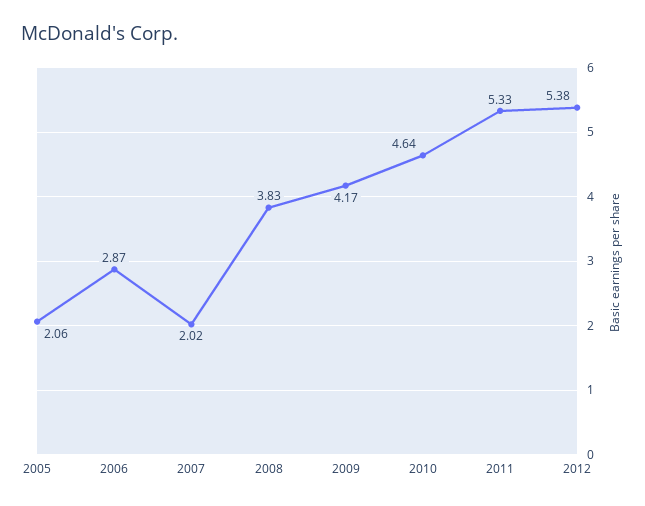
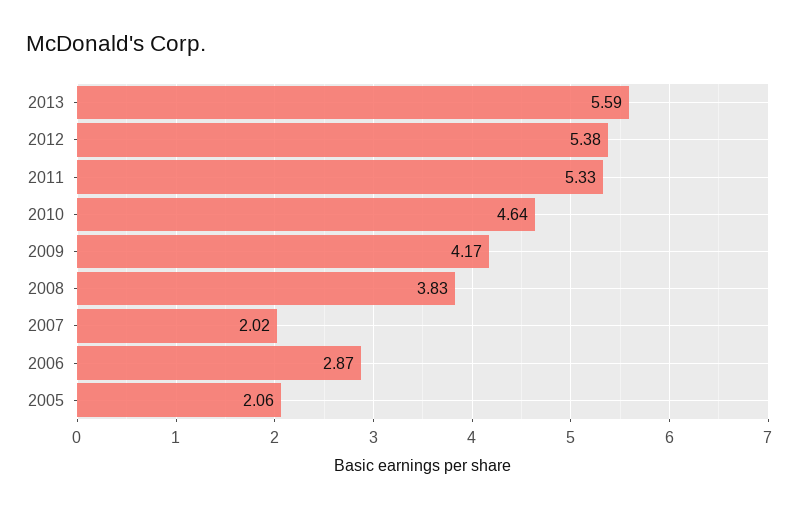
2013: none -> 5.59

